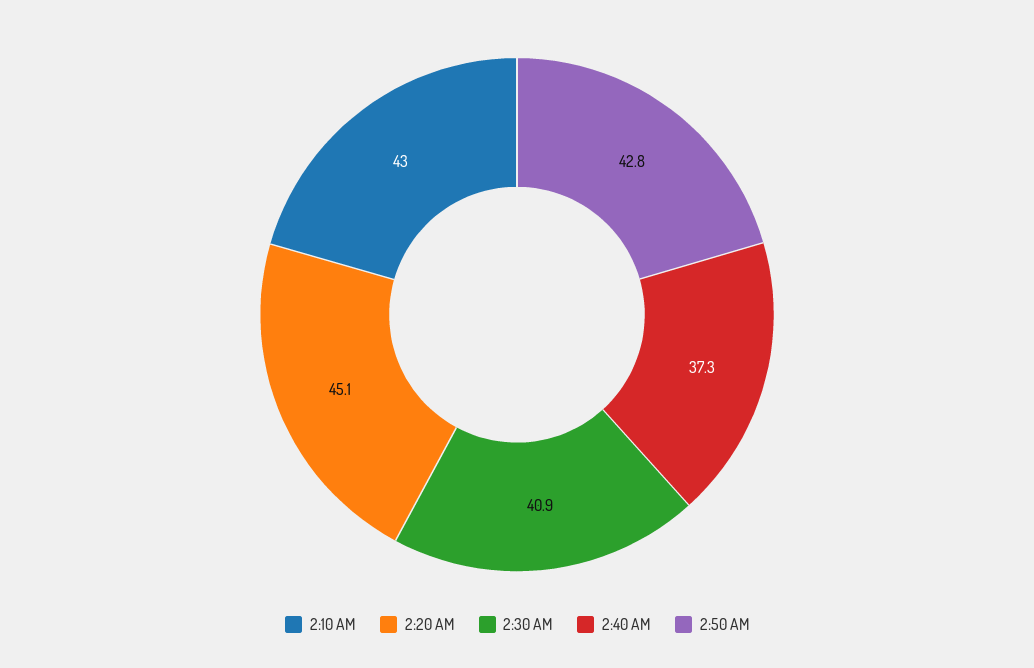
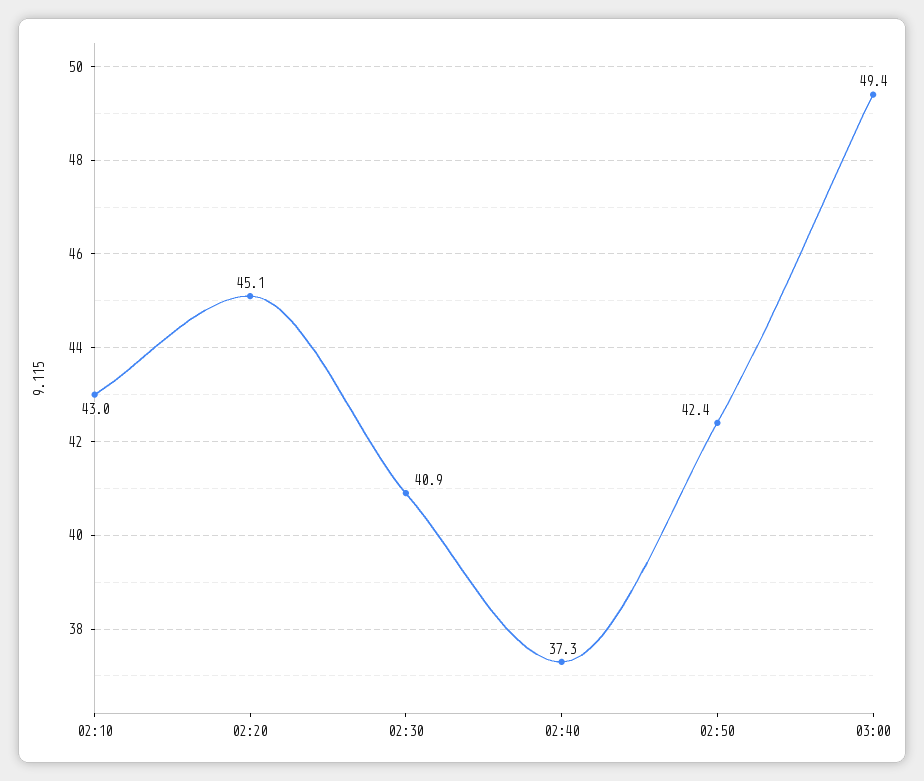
2:50 AM: 42.8 -> 42.4
03:00: none -> 49.4

